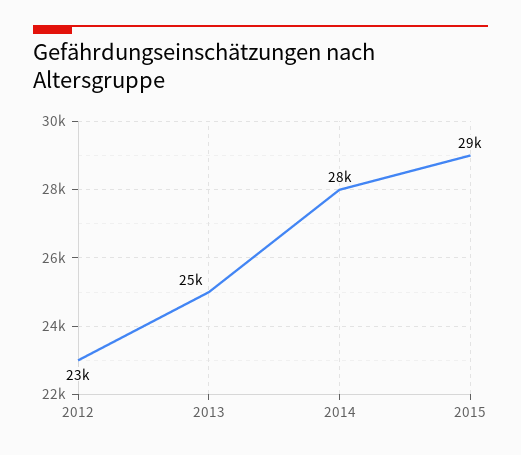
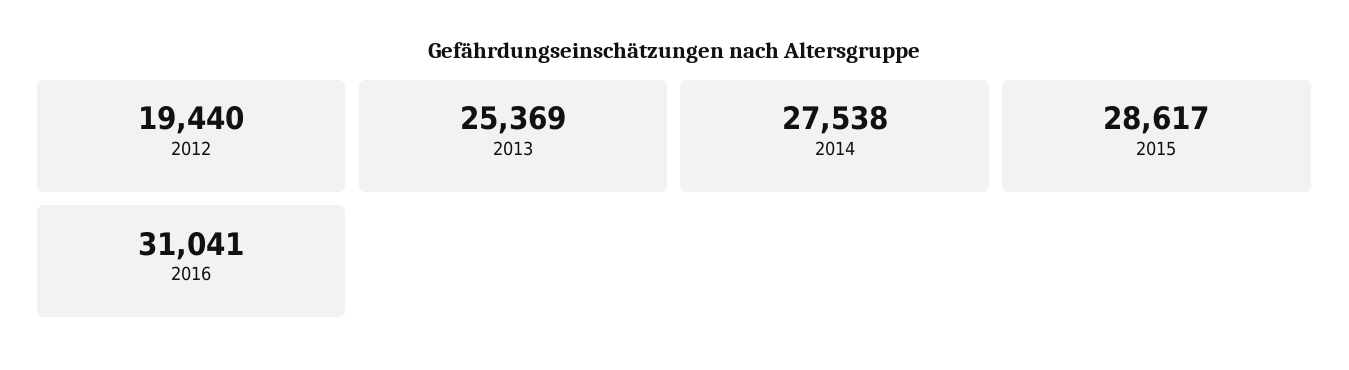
2012: 23000 -> 19440
2016: none -> 31041

